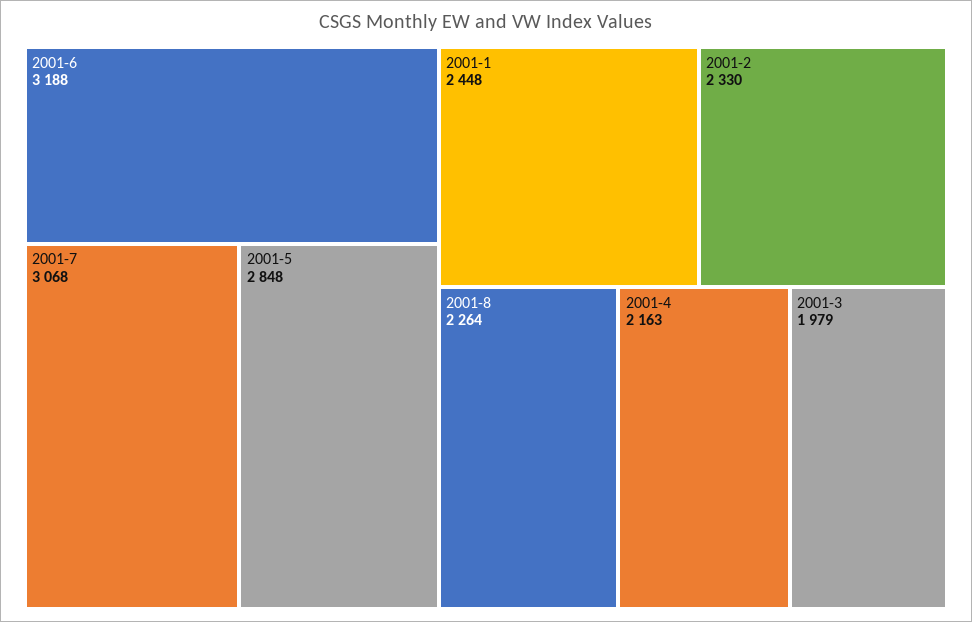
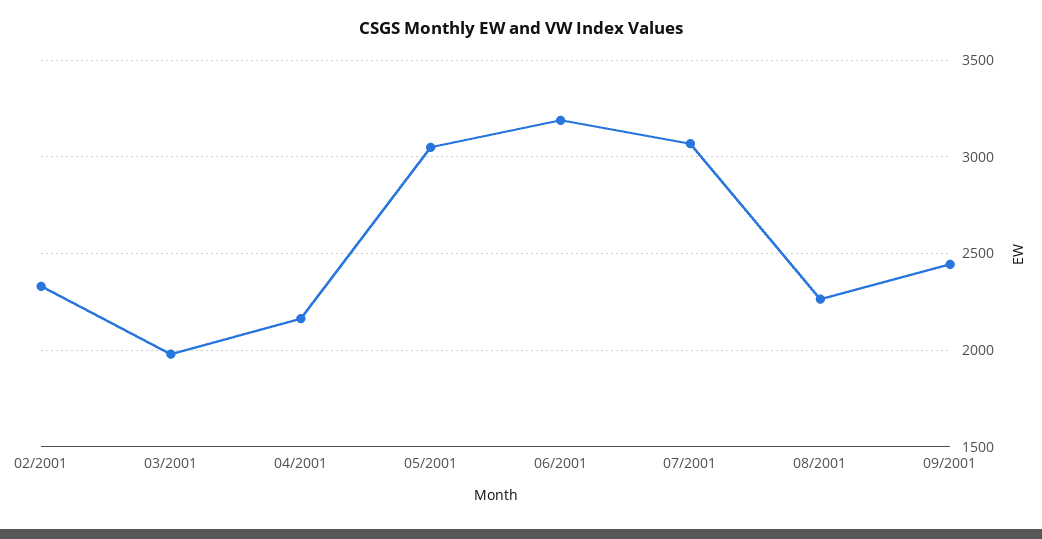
2001-5: 2848 -> 3050
2001-1: 2448 -> none
09/2001: none -> 2450

